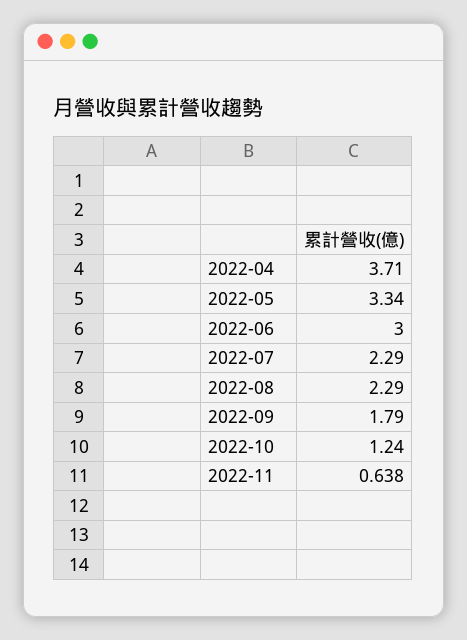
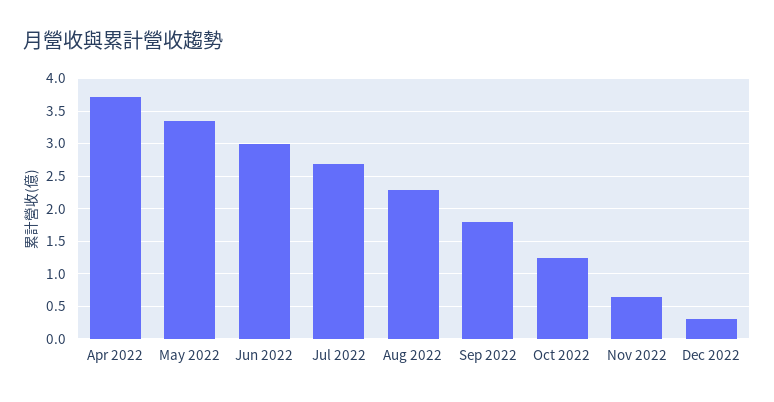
2022-07: 2.29 -> 2.7
Dec 2022: none -> 0.3

